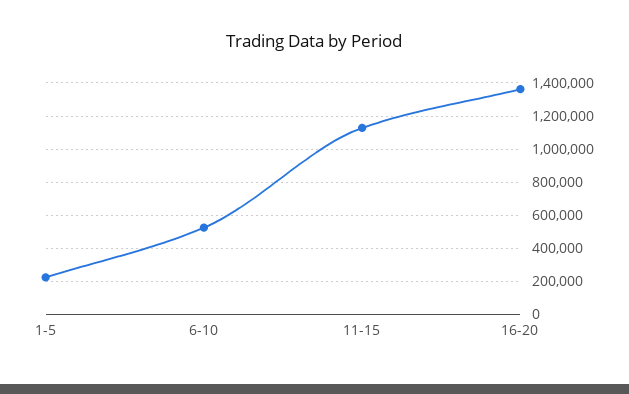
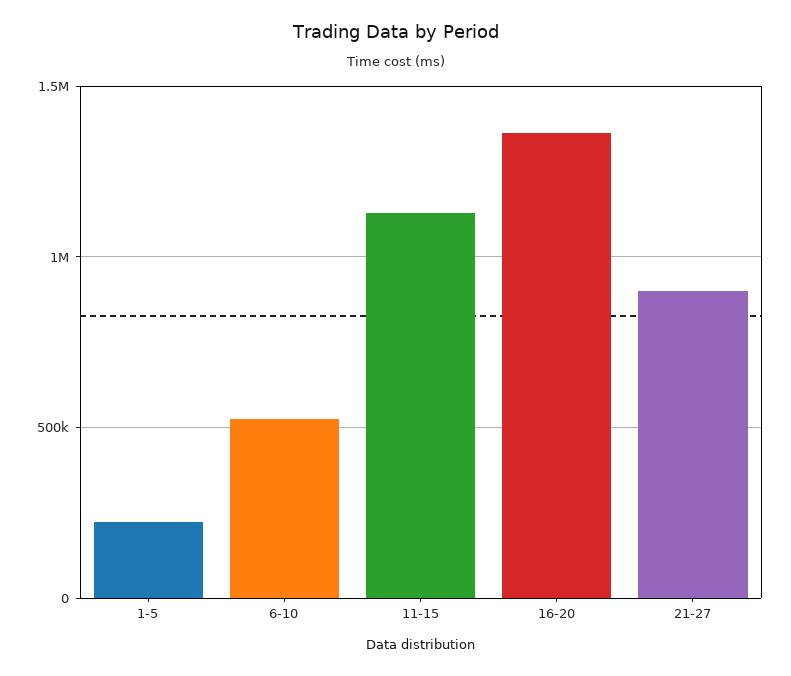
21-27: none -> 900000

